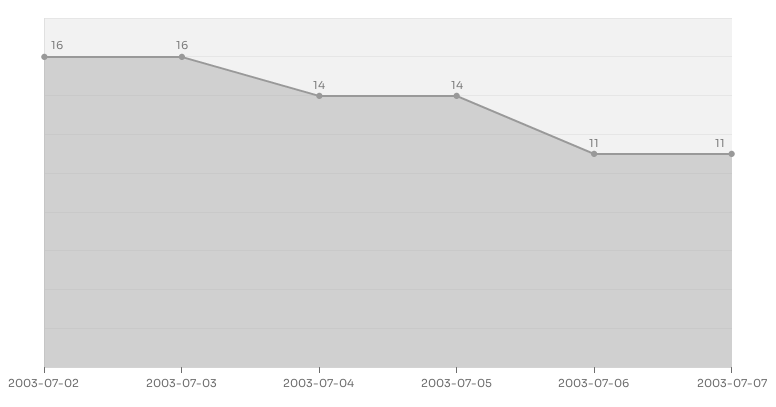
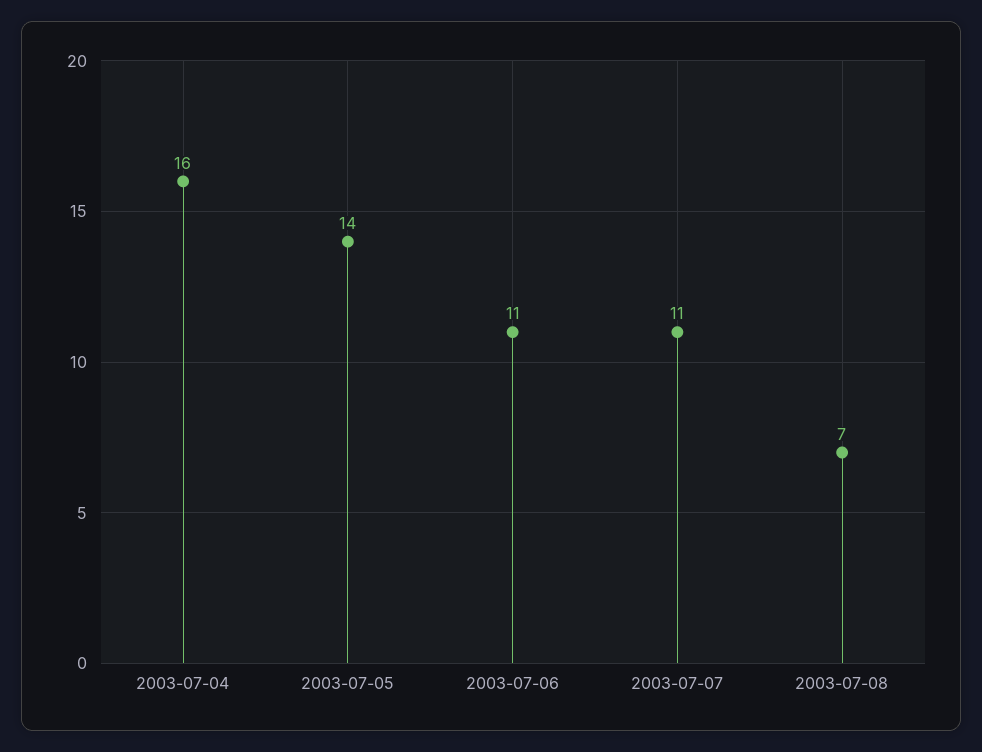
2003-07-02: 16 -> none
2003-07-03: 16 -> none
2003-07-04: 14 -> 16
2003-07-08: none -> 7

